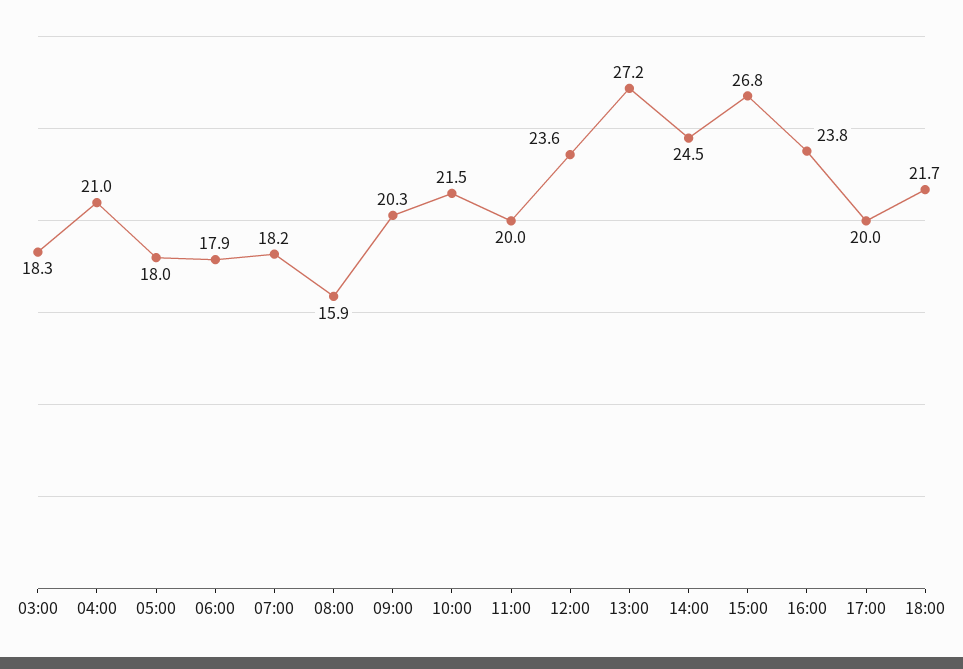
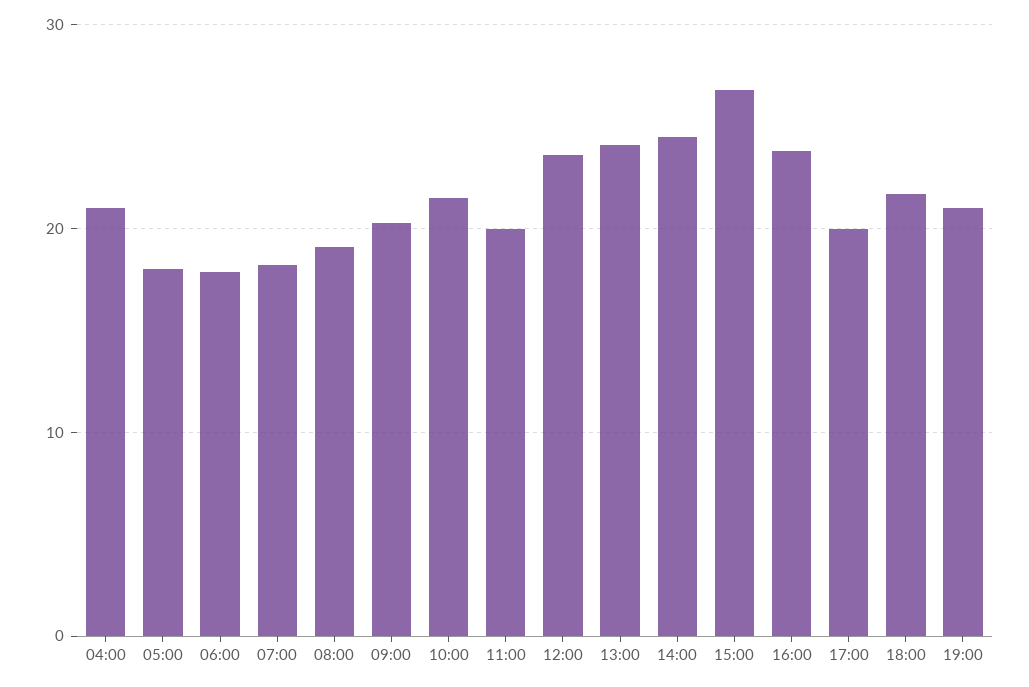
03:00: 18.3 -> none
08:00: 15.9 -> 19
13:00: 27.2 -> 24
19:00: none -> 21

